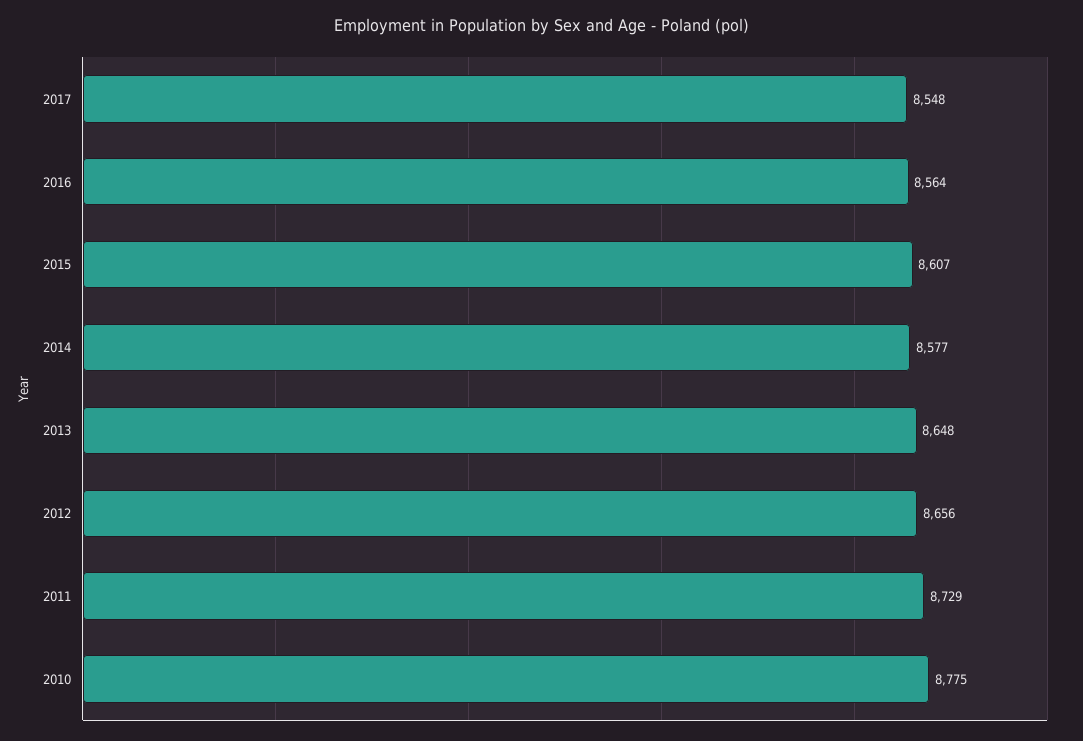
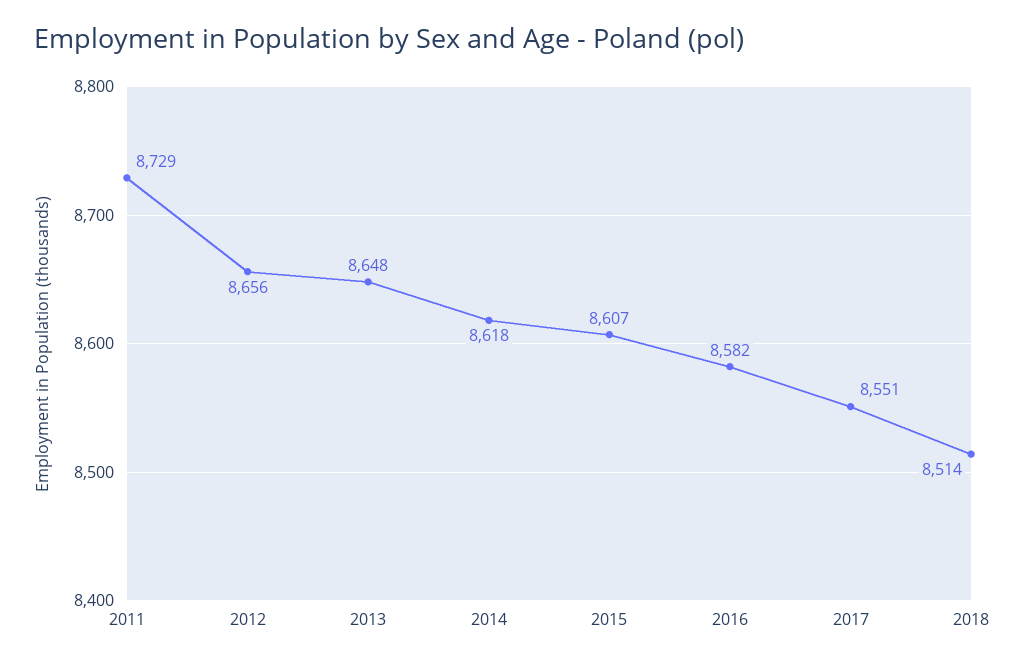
2017: 8548 -> 8551
2016: 8564 -> 8582
2014: 8577 -> 8618
2010: 8775 -> none
2018: none -> 8514

